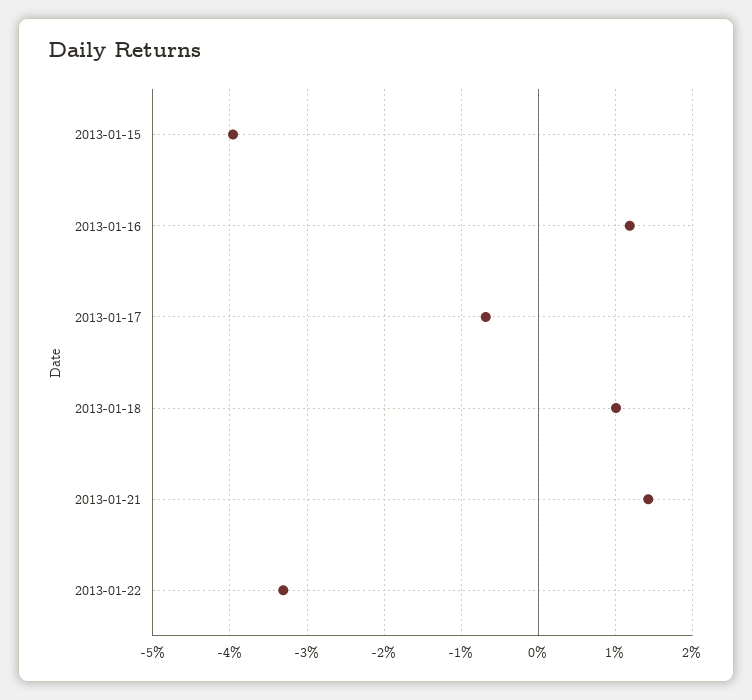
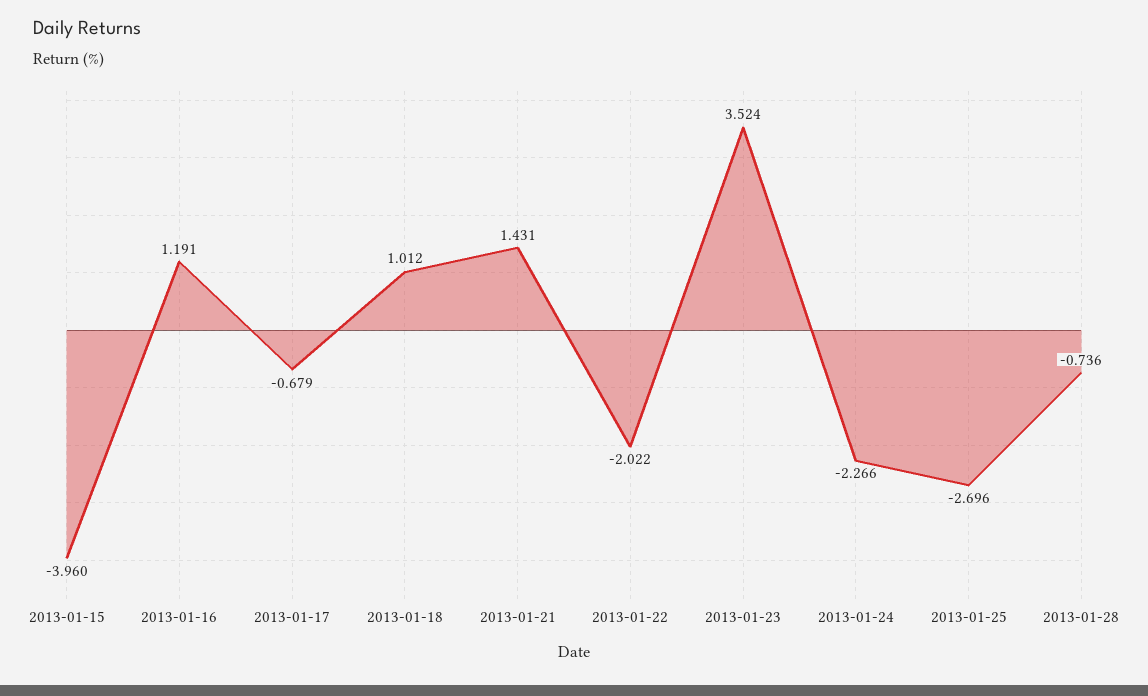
2013-01-22: -3.3 -> -2.022
2013-01-23: none -> 3.524
2013-01-24: none -> -2.266
2013-01-25: none -> -2.696
2013-01-28: none -> -0.736

